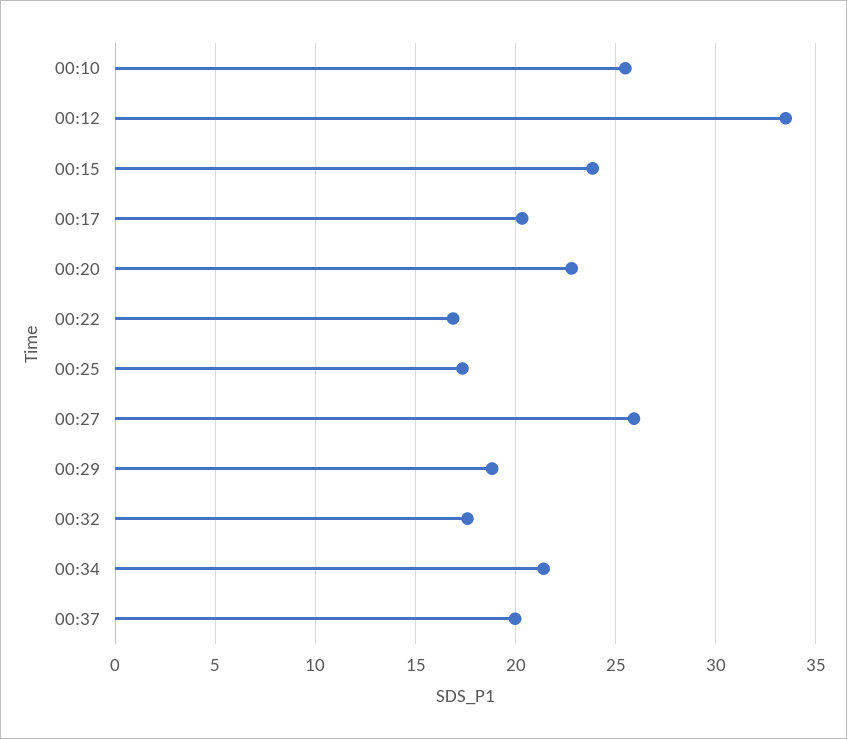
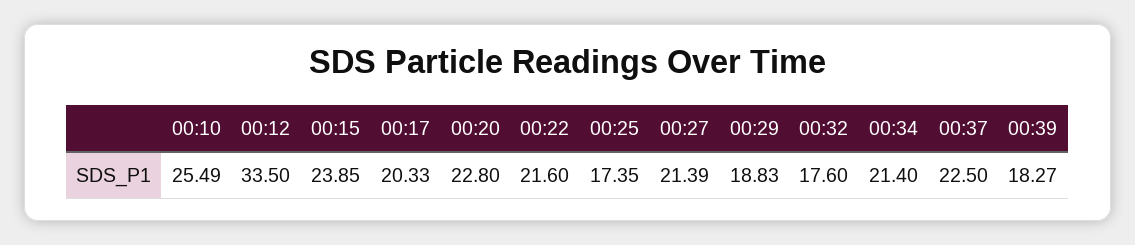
00:22: 17 -> 21.6
00:27: 26 -> 21.39
00:37: 20 -> 22.5
00:39: none -> 18.27

